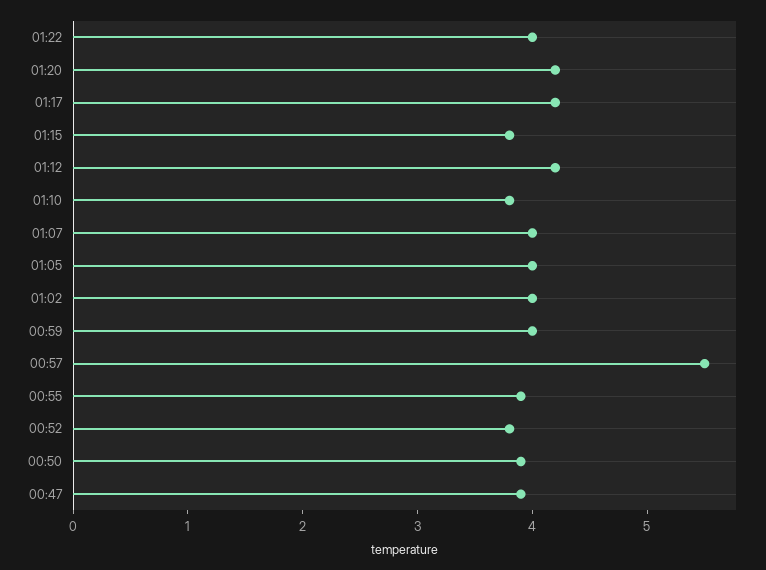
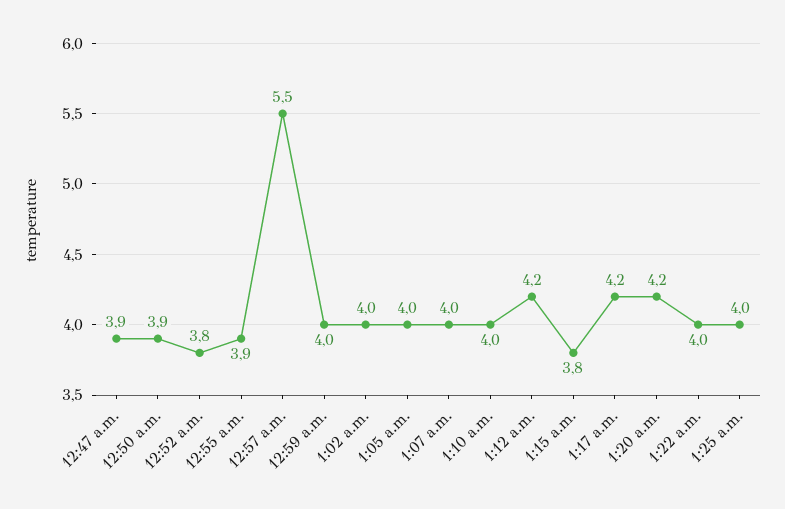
01:10: 3.8 -> 4
1:25 a.m.: none -> 4

